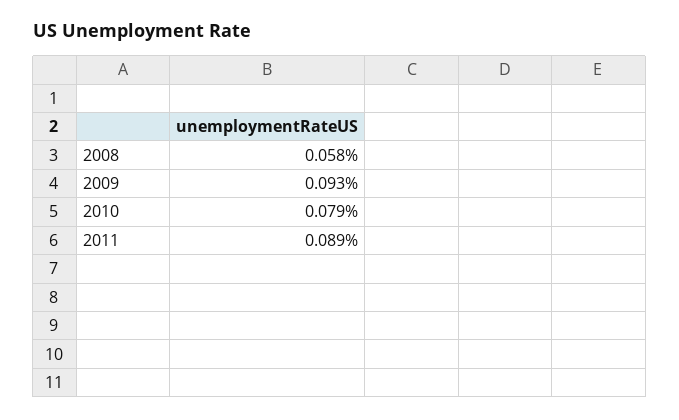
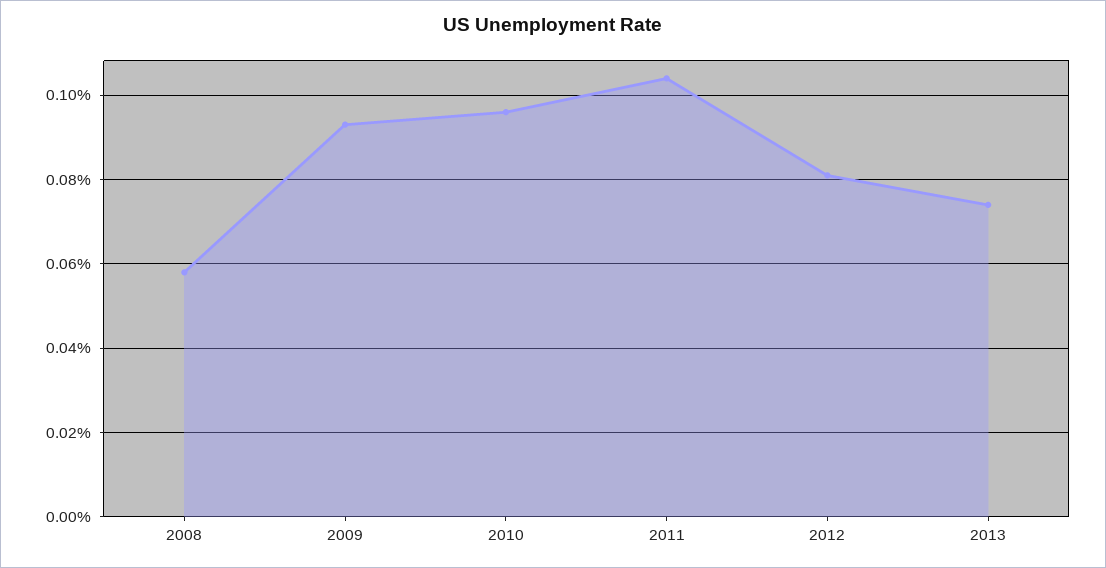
2010: 0.079 -> 0.095
2011: 0.089 -> 0.105
2012: none -> 0.08
2013: none -> 0.075

